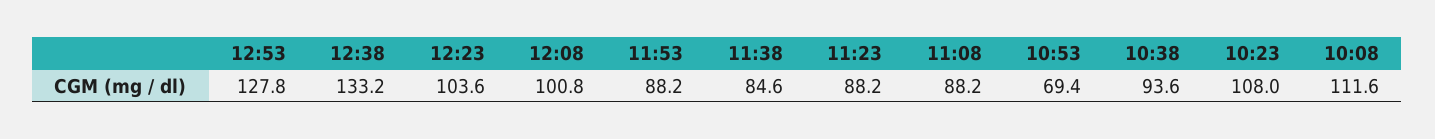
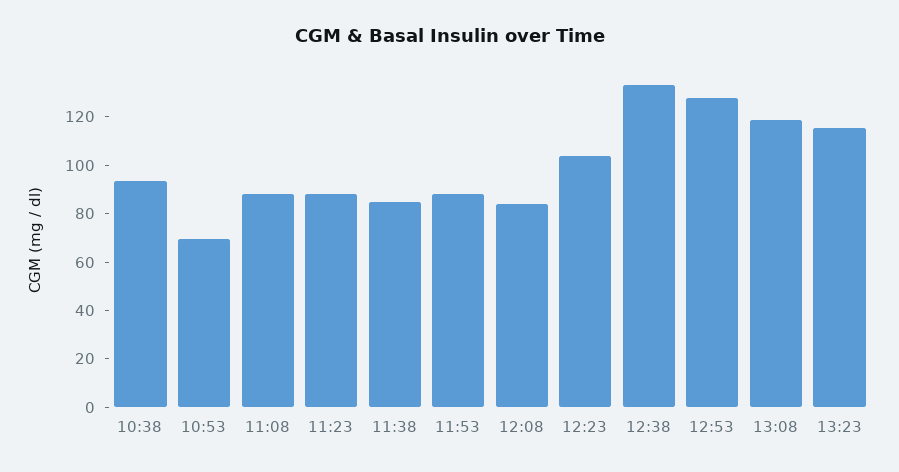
12:08: 100.8 -> 85
10:23: 108 -> none
10:08: 111.6 -> none
13:08: none -> 120
13:23: none -> 115

